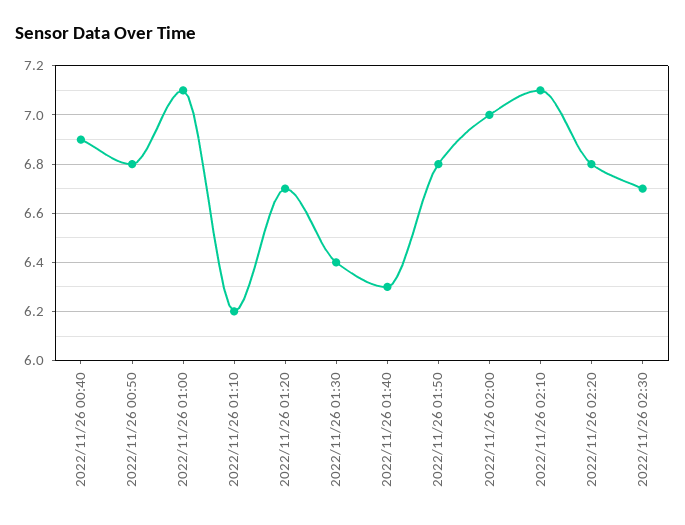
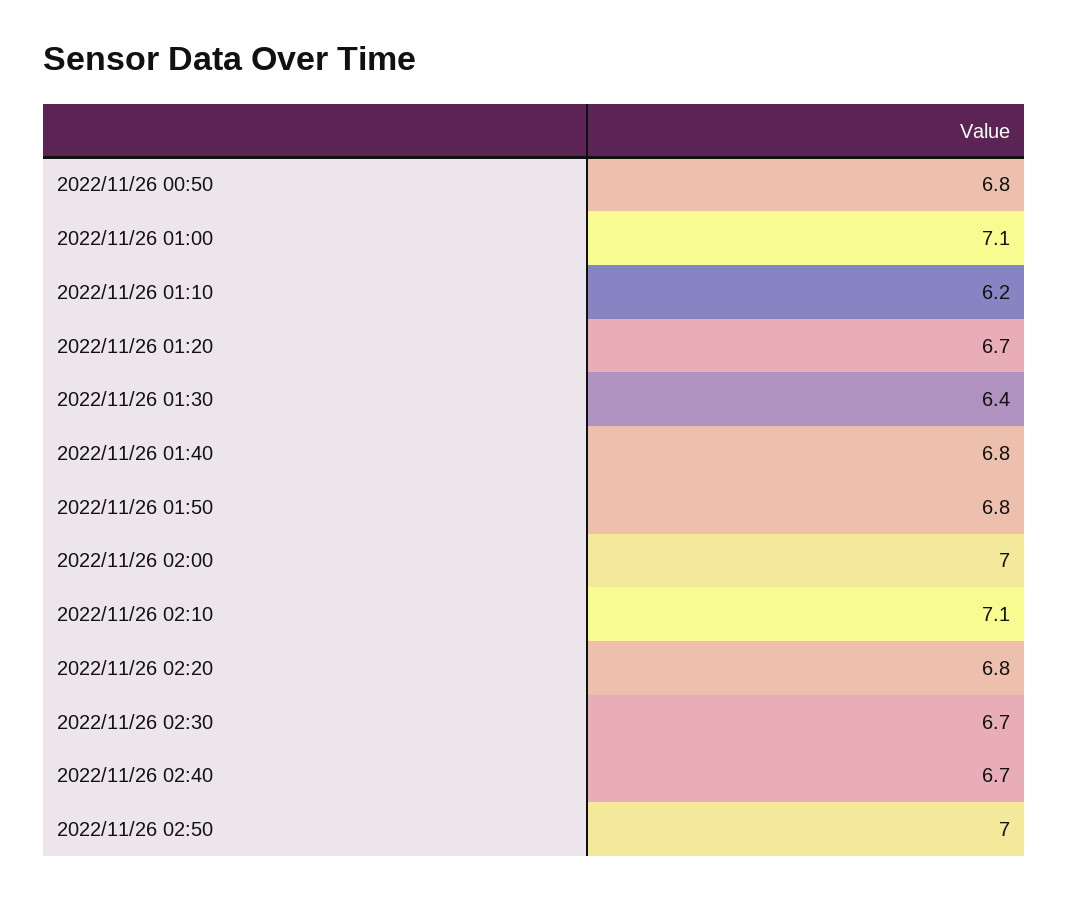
2022/11/26 00:40: 6.9 -> none
2022/11/26 01:40: 6.3 -> 6.8
2022/11/26 02:40: none -> 6.7
2022/11/26 02:50: none -> 7

